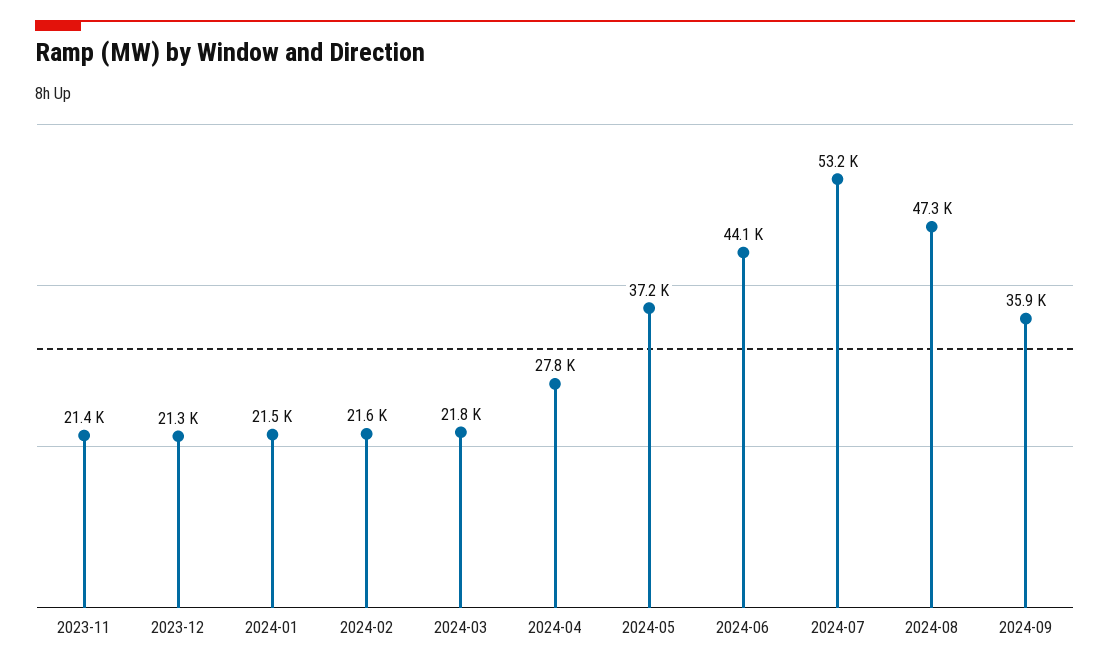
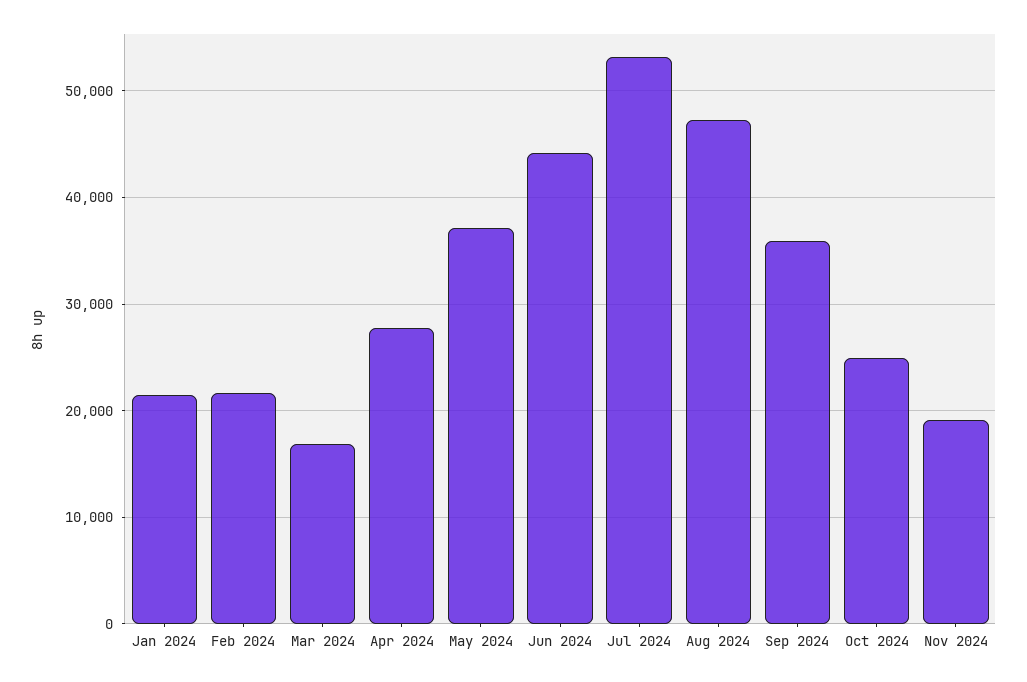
2023-11: 21400 -> none
2023-12: 21300 -> none
2024-03: 21800 -> 17000
Oct 2024: none -> 25000
Nov 2024: none -> 19000

